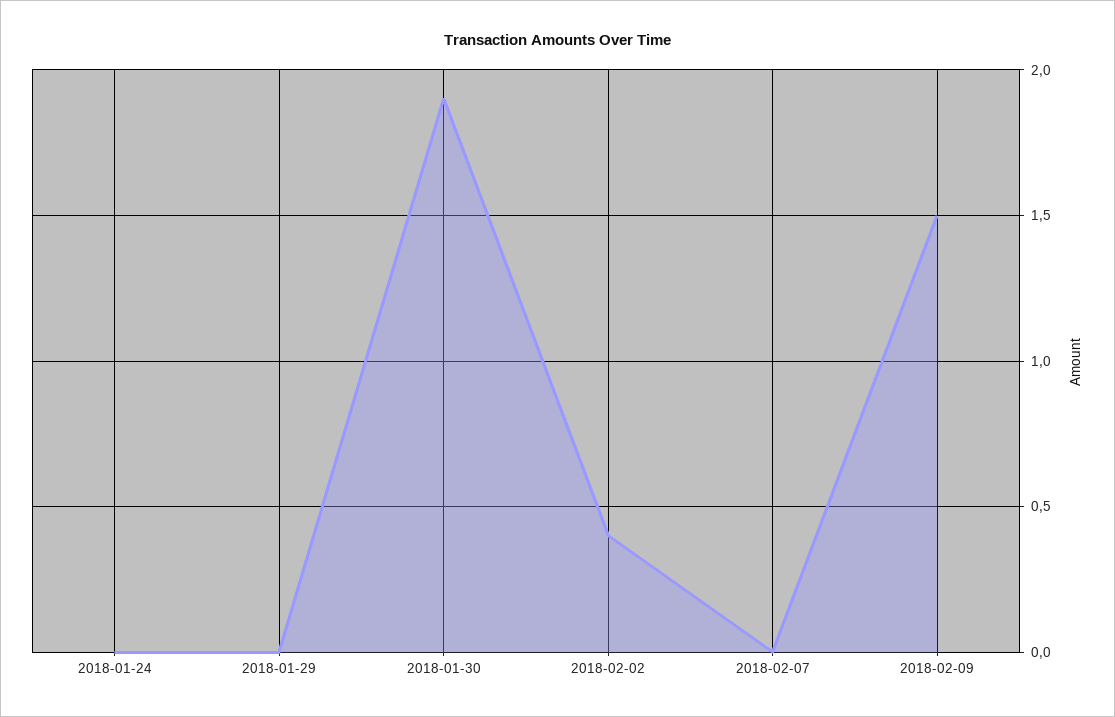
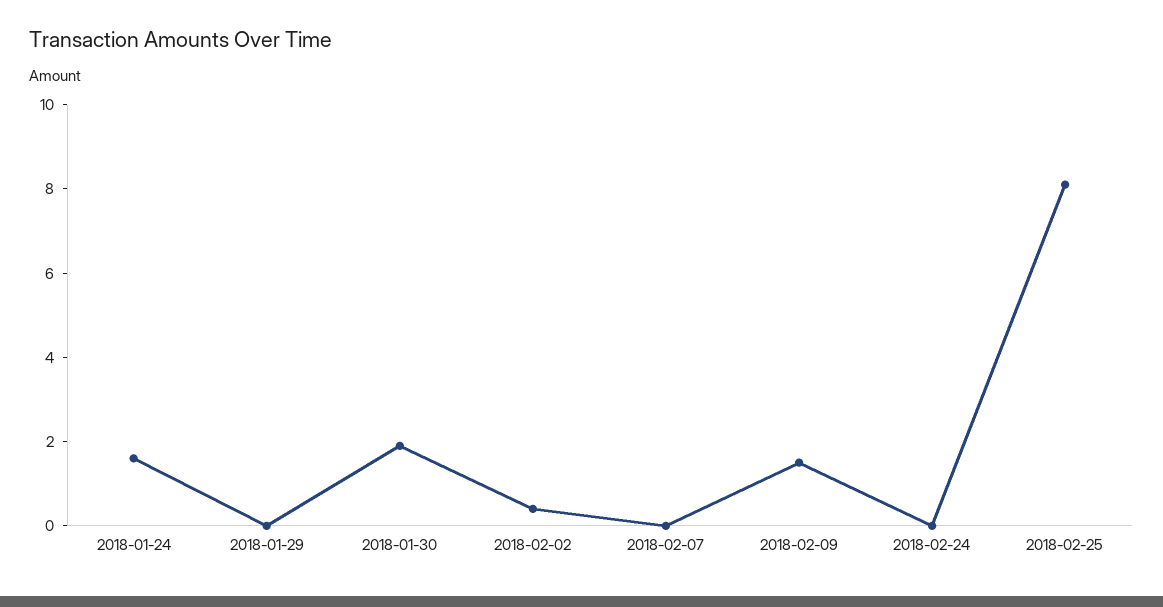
2018-01-24: 0 -> 1.5
2018-02-24: none -> 0
2018-02-25: none -> 8

